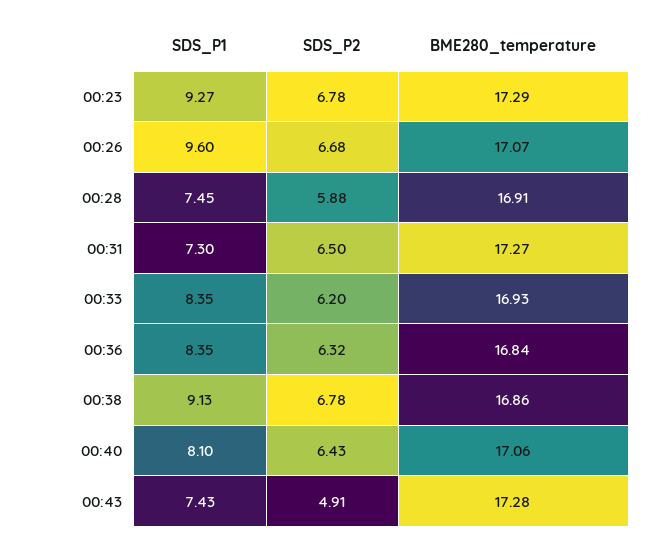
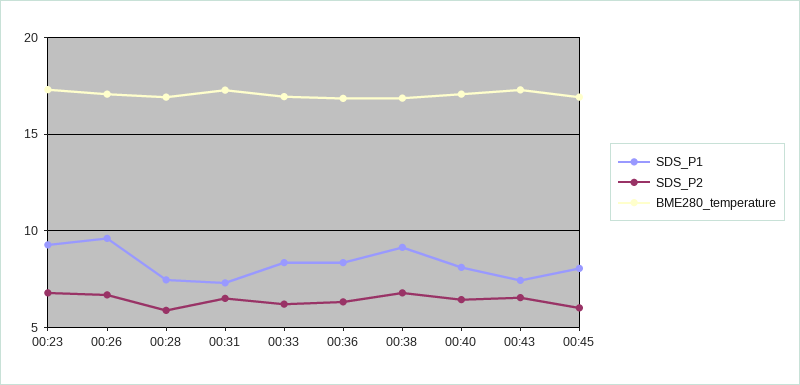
SDS_P2, 00:43: 4.91 -> 6.5
SDS_P1, 00:45: none -> 8
SDS_P2, 00:45: none -> 6
BME280_temperature, 00:45: none -> 17

